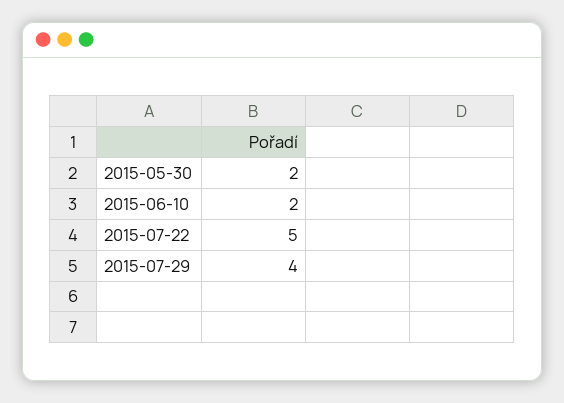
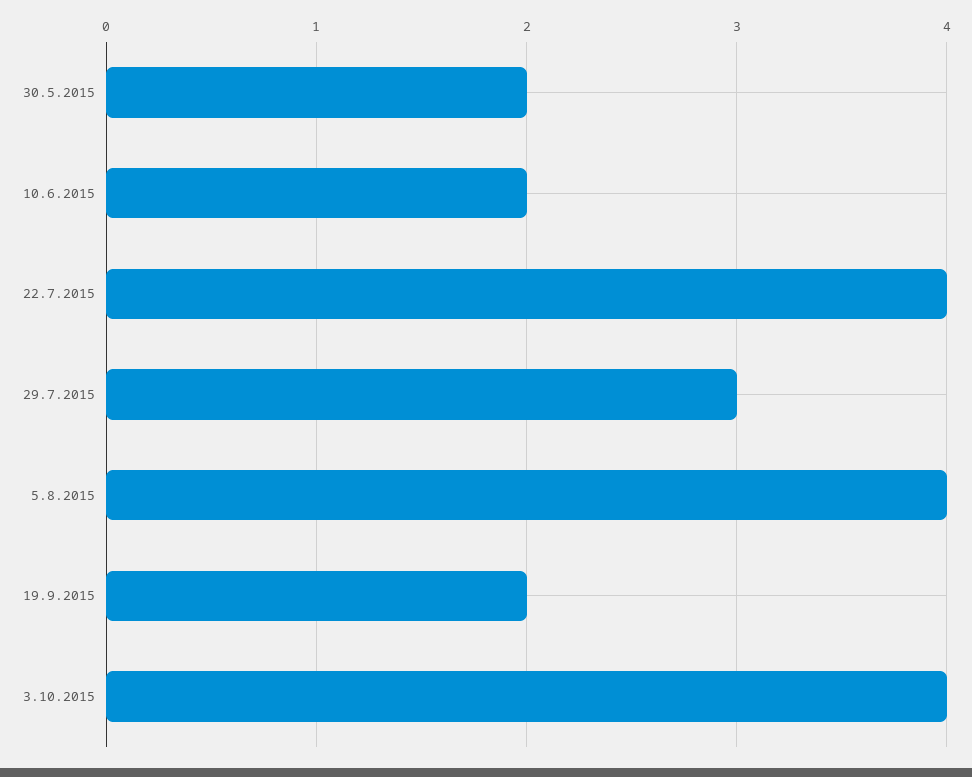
2015-07-22: 5 -> 4
2015-07-29: 4 -> 3
5.8.2015: none -> 4
19.9.2015: none -> 2
3.10.2015: none -> 4

